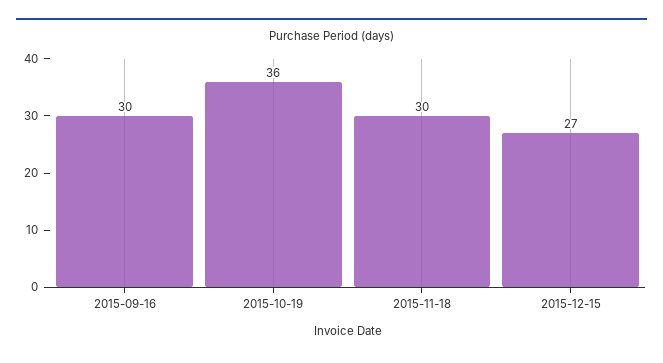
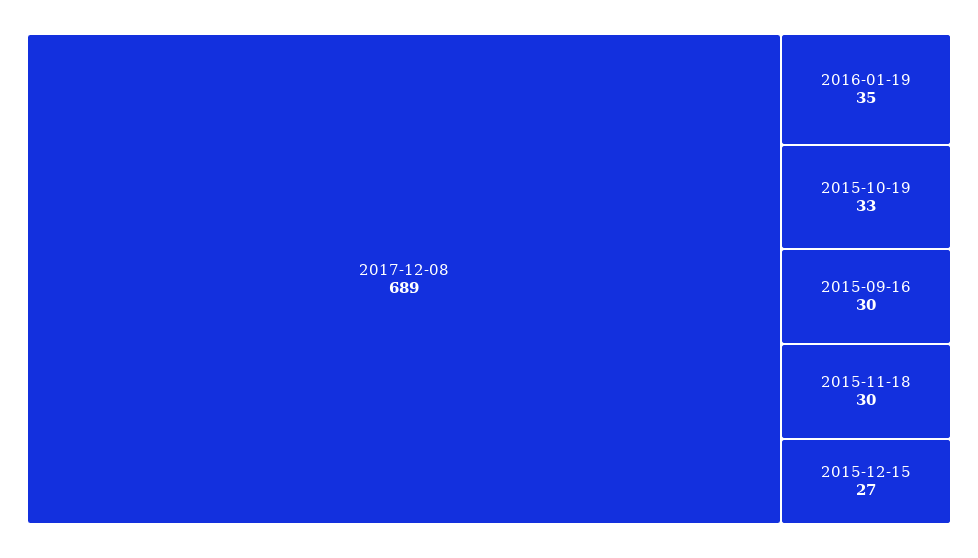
2015-10-19: 36 -> 33
2017-12-08: none -> 689
2016-01-19: none -> 35

